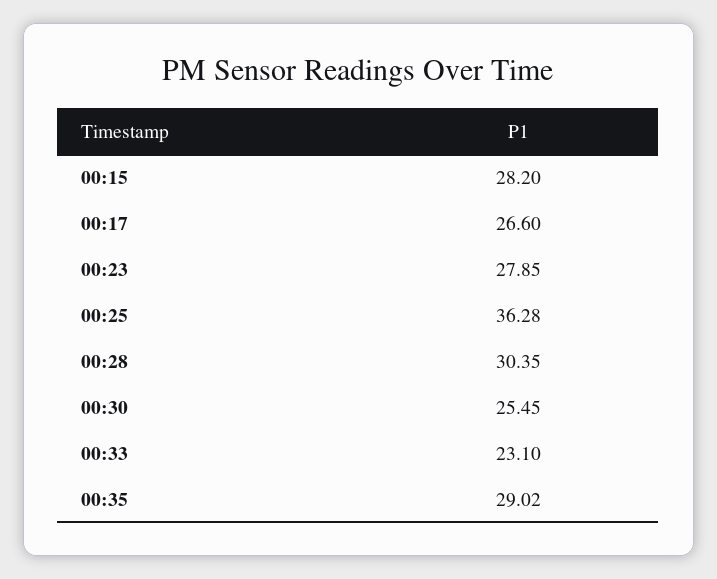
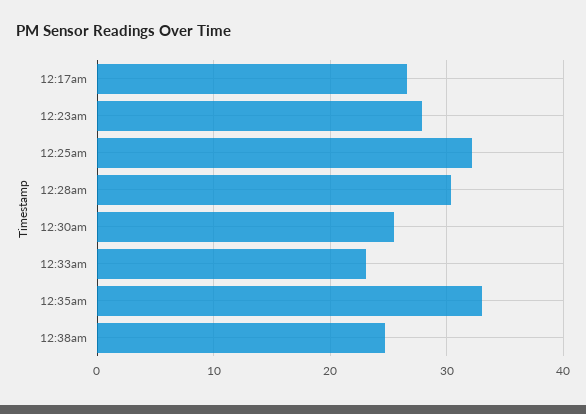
00:15: 28.2 -> none
00:25: 36.28 -> 32
00:35: 29.02 -> 33
12:38am: none -> 25

